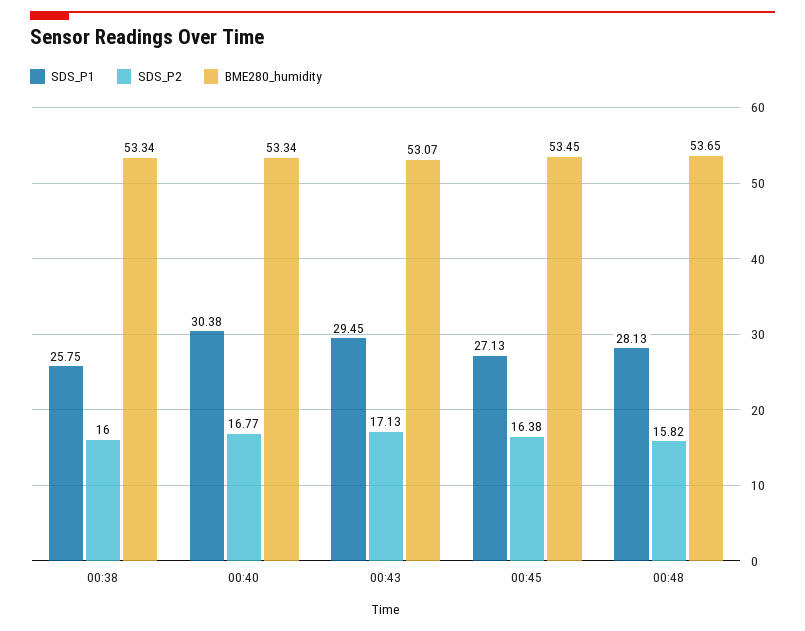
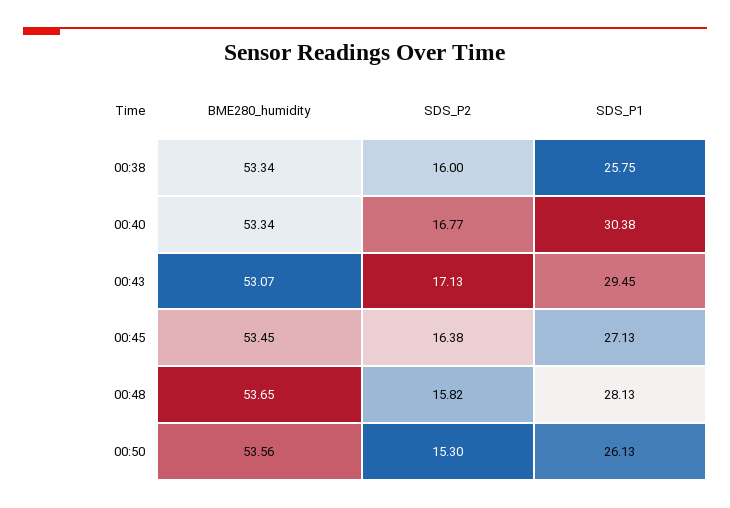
BME280_humidity, 00:50: none -> 53.56
SDS_P2, 00:50: none -> 15.3
SDS_P1, 00:50: none -> 26.13

